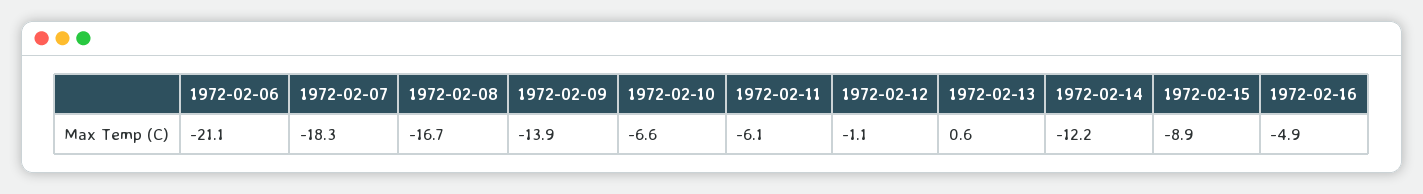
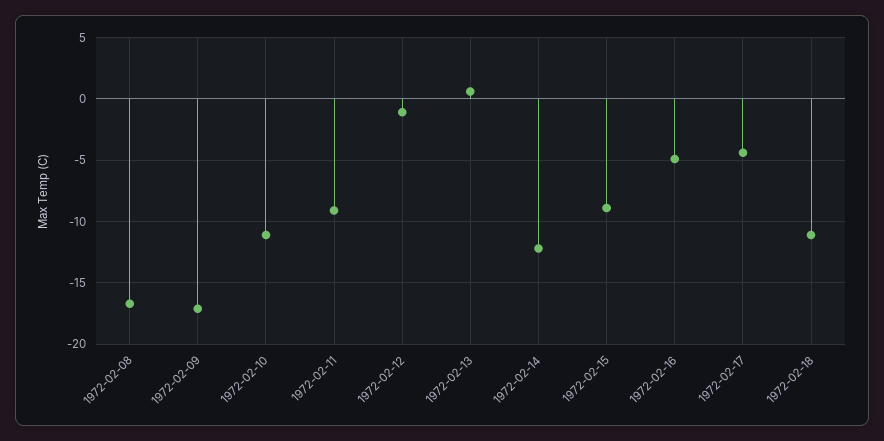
1972-02-06: -21.1 -> none
1972-02-07: -18.3 -> none
1972-02-09: -13.9 -> -17
1972-02-10: -6.6 -> -11
1972-02-11: -6.1 -> -9
1972-02-17: none -> -4.5
1972-02-18: none -> -11

